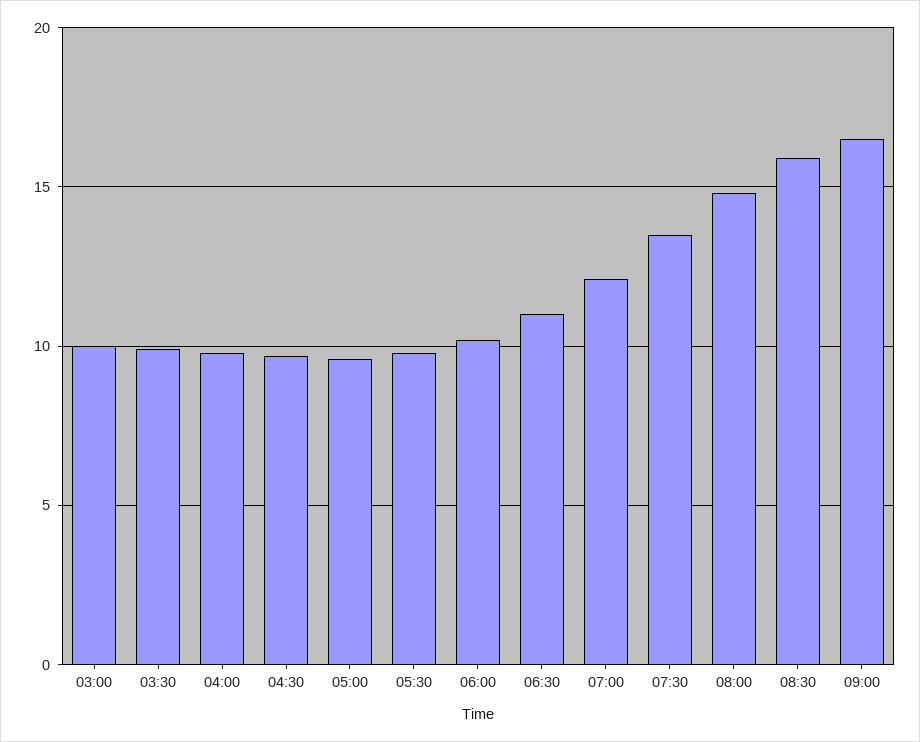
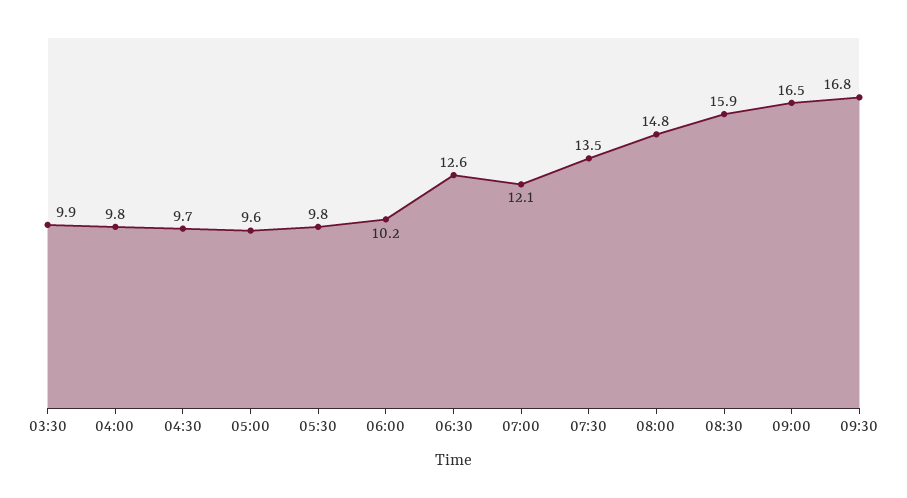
03:00: 10 -> none
06:30: 11 -> 12.6
09:30: none -> 16.8

